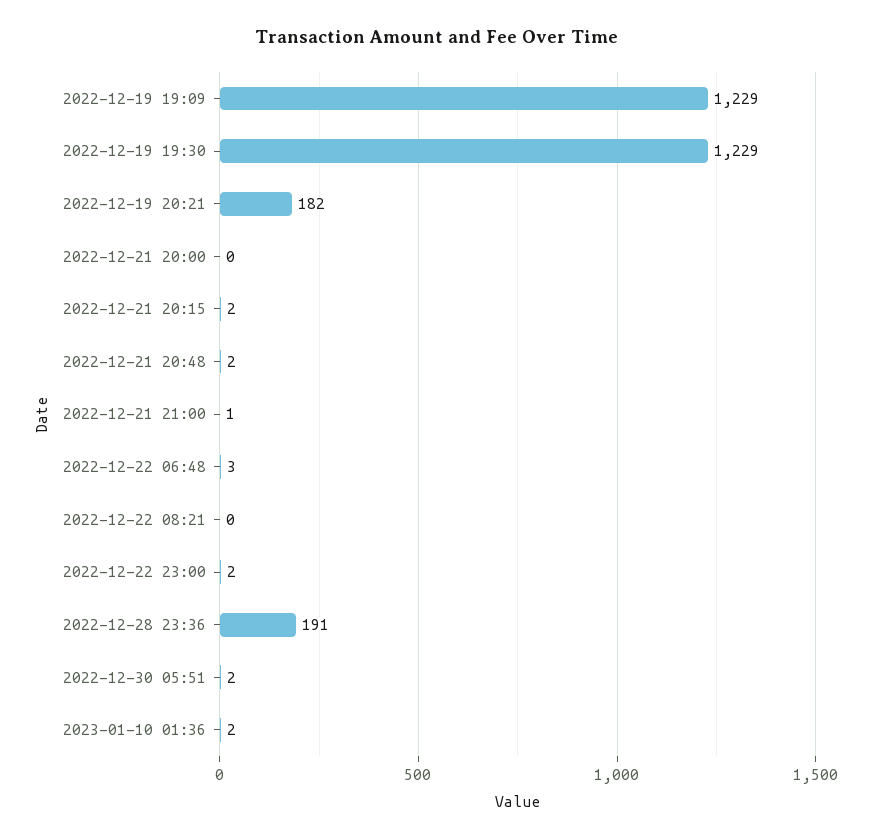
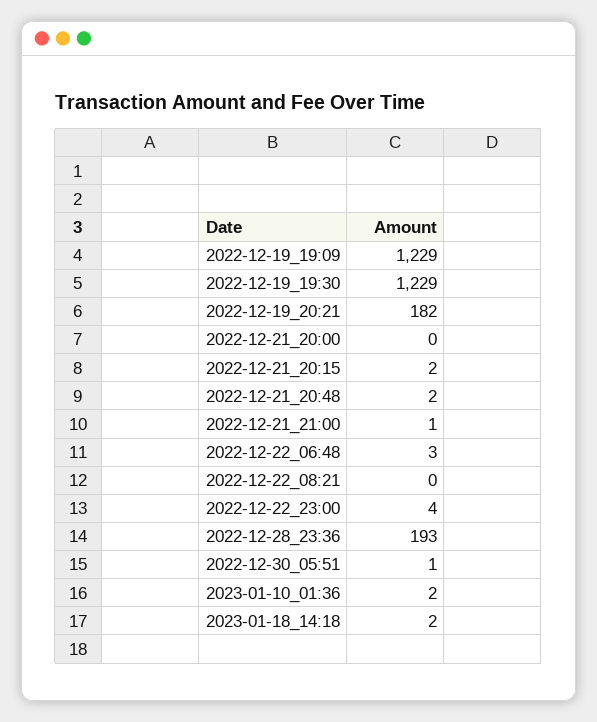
2022-12-22 23:00: 2 -> 4
2022-12-28 23:36: 191 -> 193
2022-12-30 05:51: 2 -> 1
2023-01-18_14:18: none -> 2

